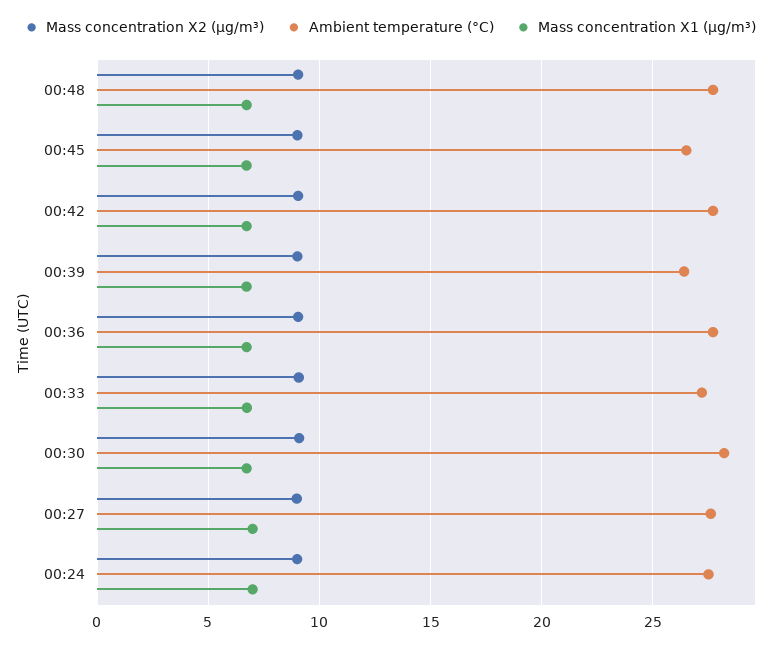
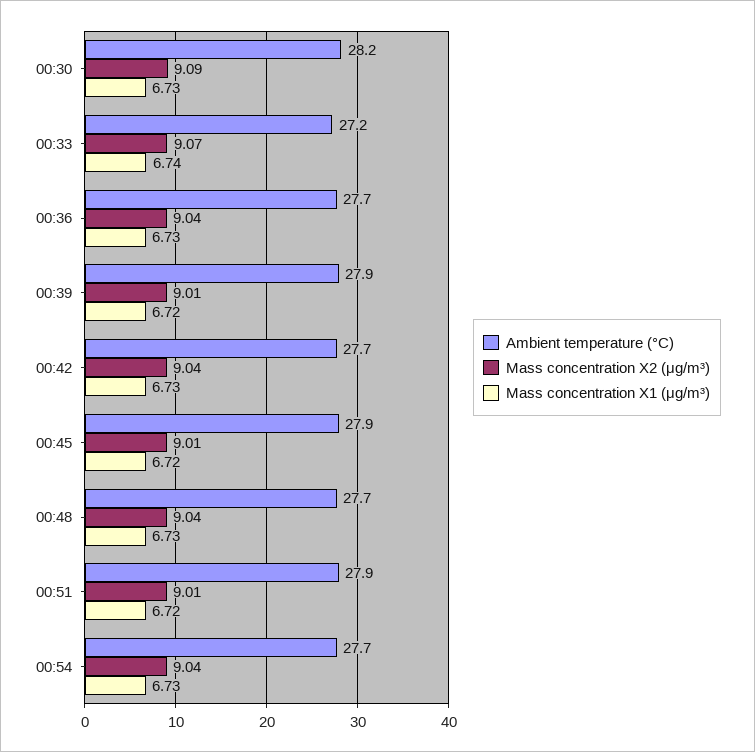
Ambient temperature (°C), 00:45: 26.5 -> 27.9
Ambient temperature (°C), 00:39: 26.5 -> 27.9
Mass concentration X2 (μg/m³), 00:27: 9 -> none
Ambient temperature (°C), 00:27: 27.5 -> none
Mass concentration X1 (μg/m³), 00:27: 7 -> none
Mass concentration X2 (μg/m³), 00:24: 9 -> none
Ambient temperature (°C), 00:24: 27.5 -> none
Mass concentration X1 (μg/m³), 00:24: 7 -> none
Ambient temperature (°C), 00:51: none -> 27.9
Mass concentration X2 (μg/m³), 00:51: none -> 9.01
Mass concentration X1 (μg/m³), 00:51: none -> 6.72
Ambient temperature (°C), 00:54: none -> 27.7
Mass concentration X2 (μg/m³), 00:54: none -> 9.04
Mass concentration X1 (μg/m³), 00:54: none -> 6.73

